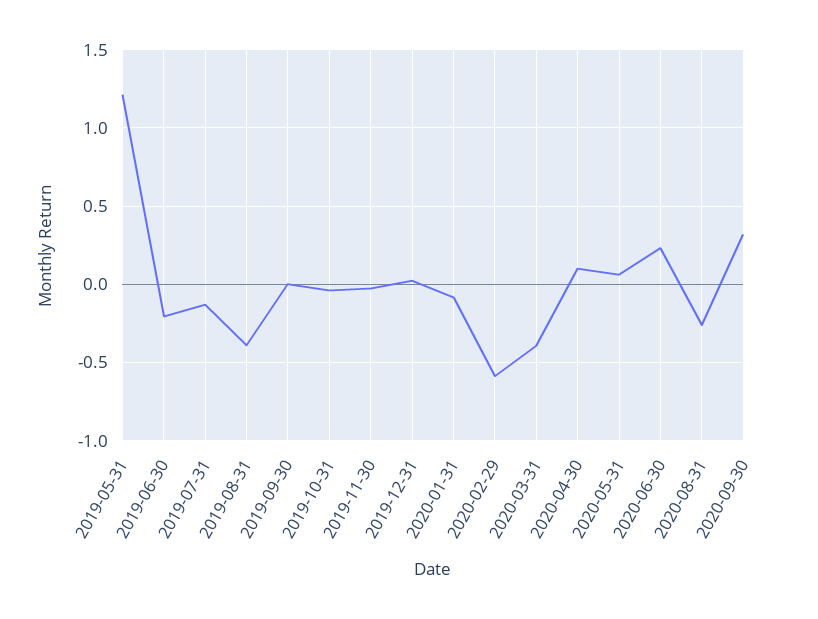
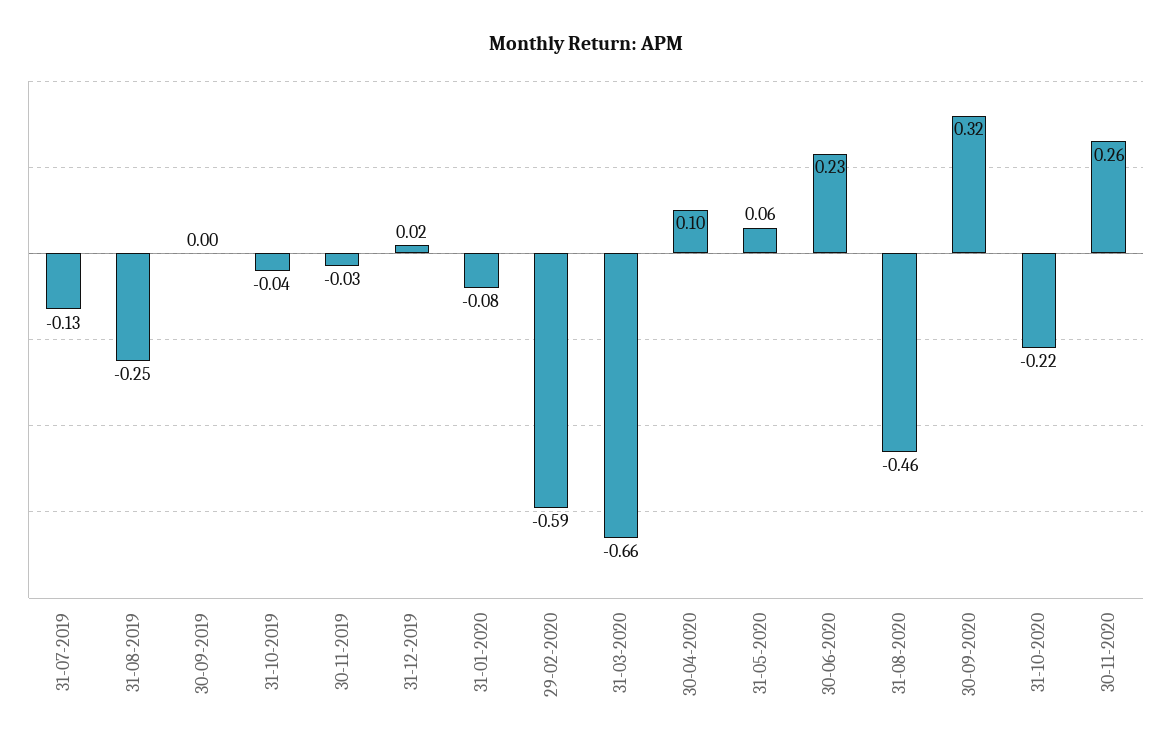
2019-05-31: 1.2 -> none
2019-06-30: -0.2 -> none
2019-08-31: -0.4 -> -0.25
2020-03-31: -0.4 -> -0.66
2020-08-31: -0.25 -> -0.46
31-10-2020: none -> -0.22
30-11-2020: none -> 0.26

